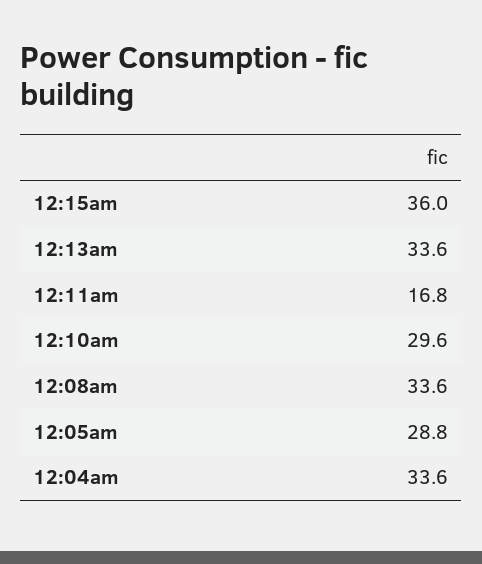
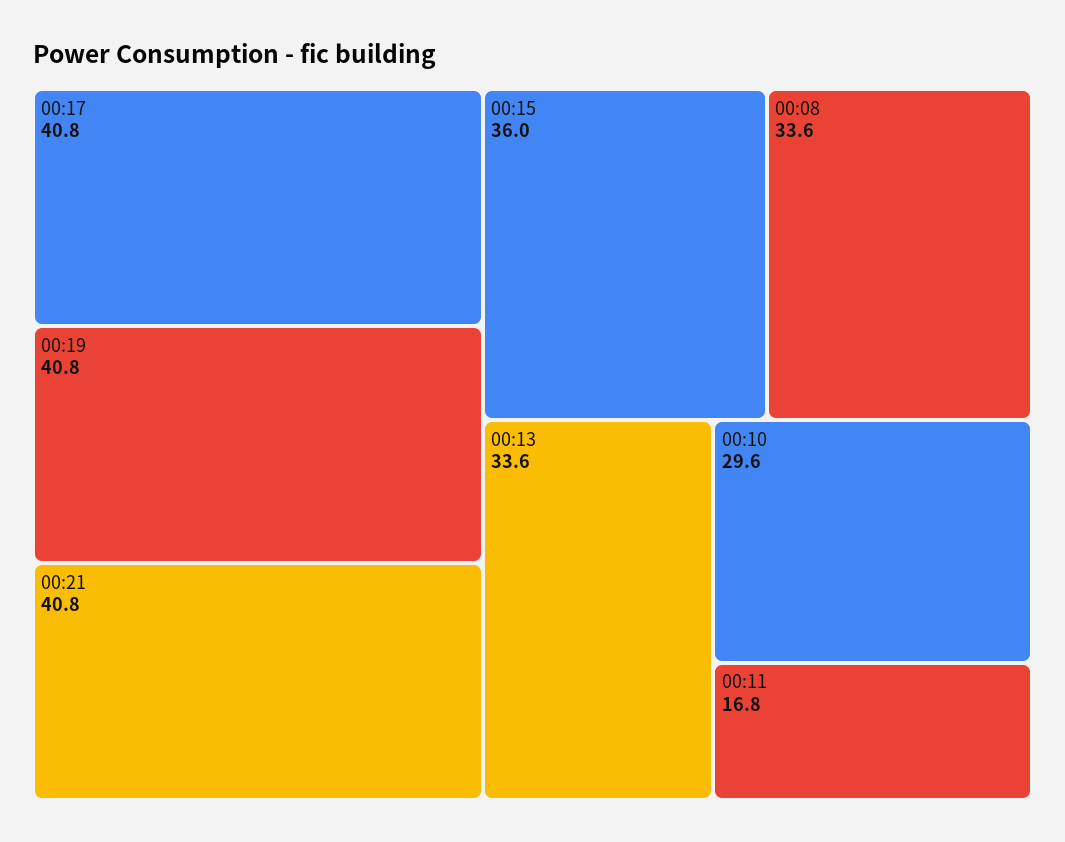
12:05am: 28.8 -> none
12:04am: 33.6 -> none
00:17: none -> 40.8
00:19: none -> 40.8
00:21: none -> 40.8

